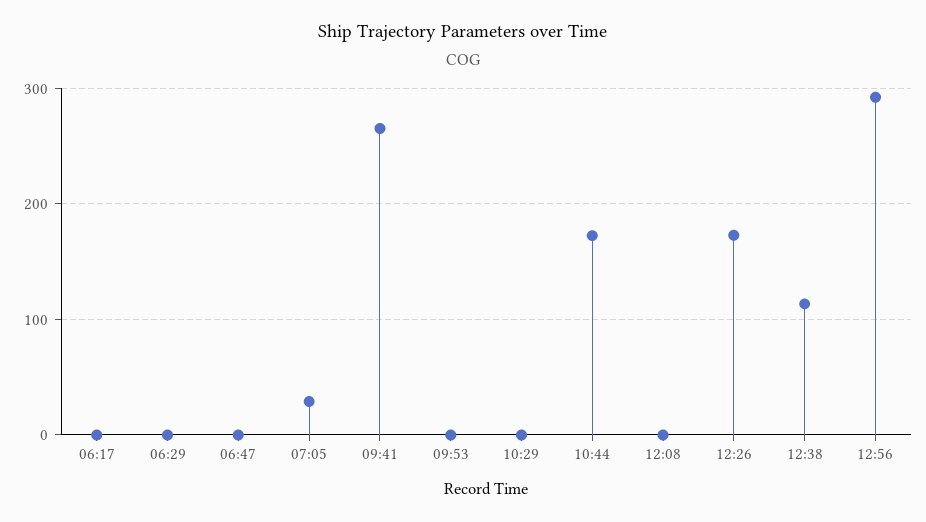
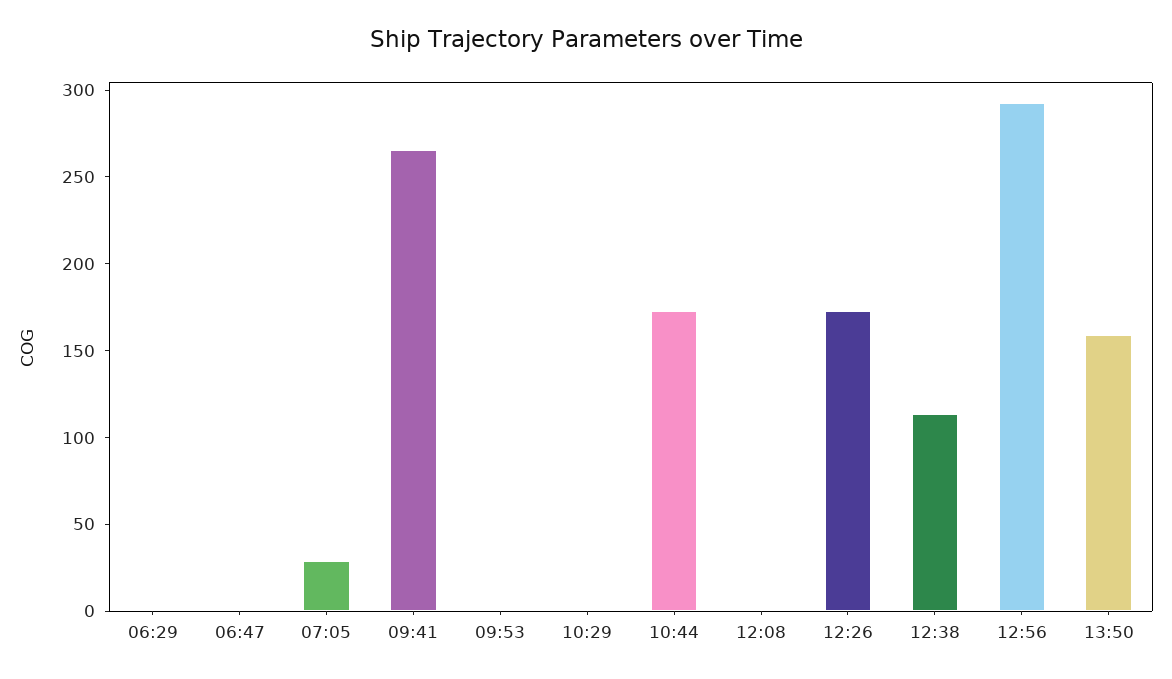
06:17: 0 -> none
13:50: none -> 160

